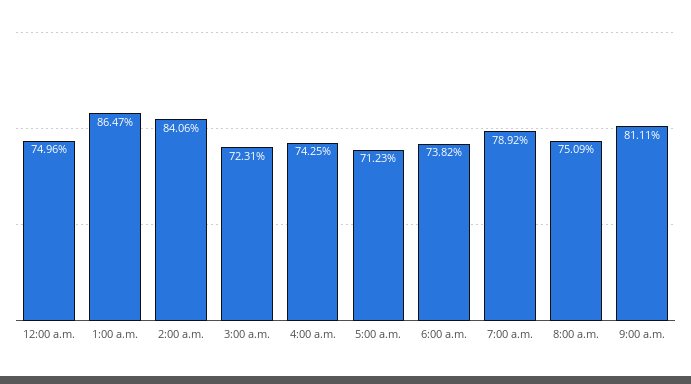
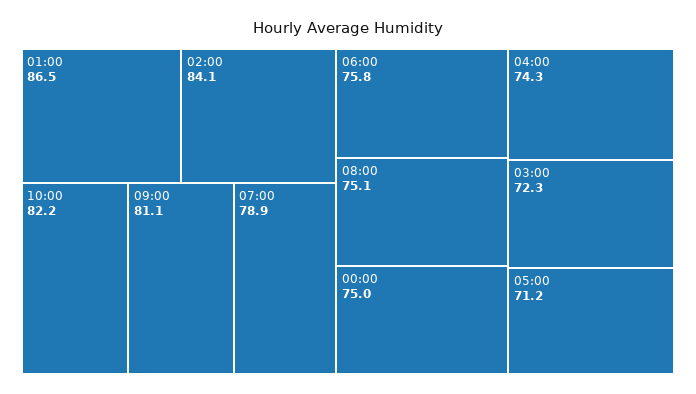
6:00 a.m.: 73.82 -> 75.8
10:00: none -> 82.2

